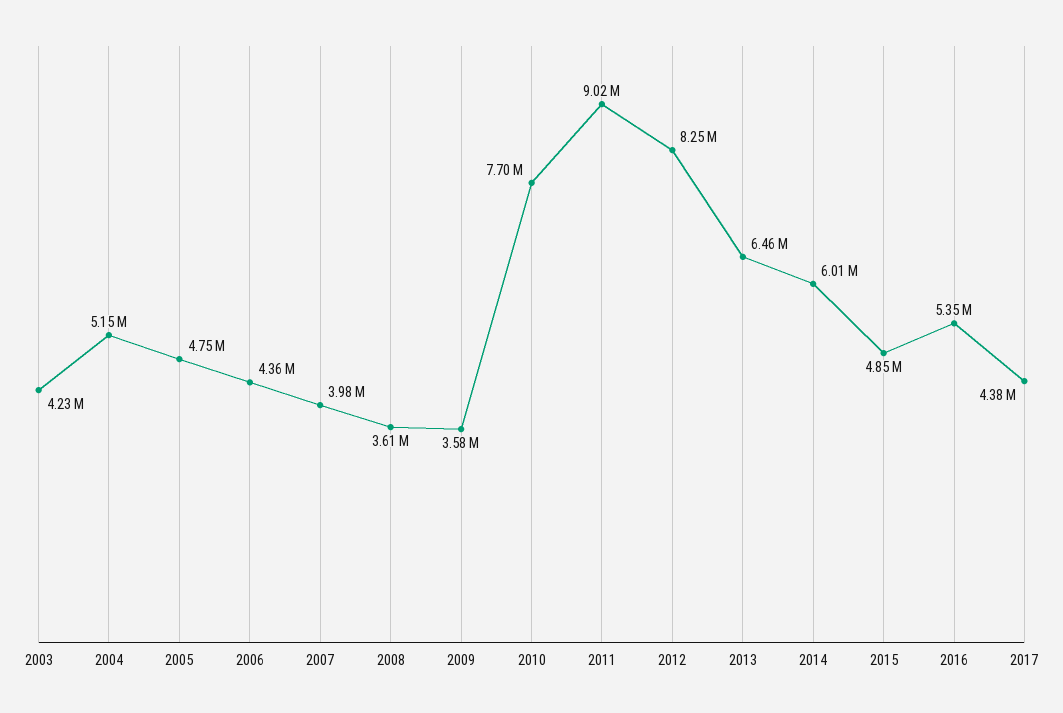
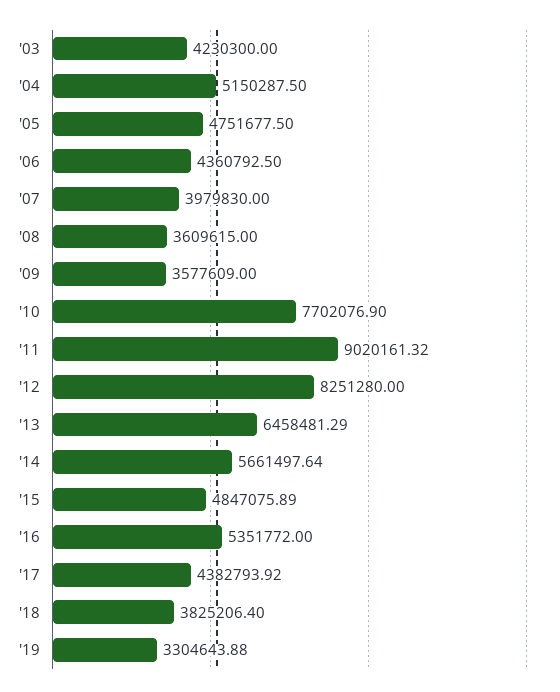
2014: 6010000 -> 5661497.64
'18: none -> 3825206.4
'19: none -> 3304643.88

